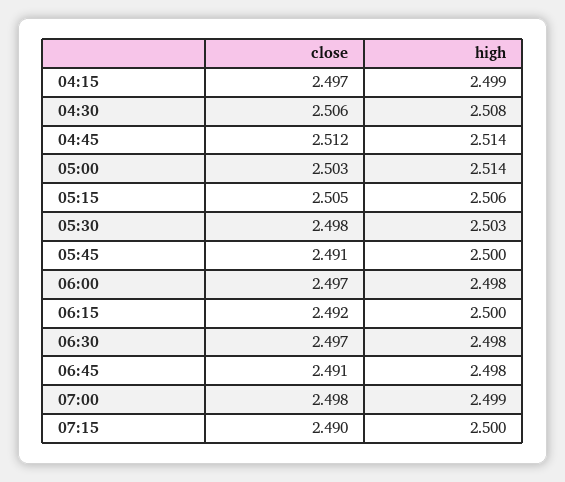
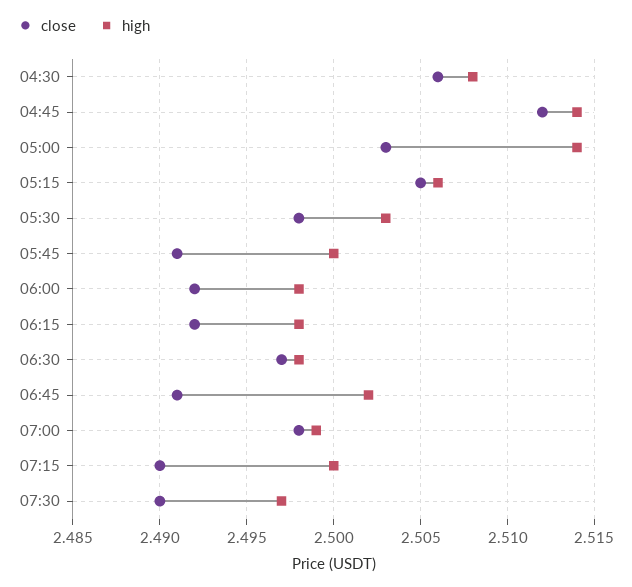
close, 04:15: 2.497 -> none
high, 04:15: 2.499 -> none
close, 06:00: 2.497 -> 2.492
high, 06:15: 2.5 -> 2.498
high, 06:45: 2.498 -> 2.502
close, 07:30: none -> 2.49
high, 07:30: none -> 2.497

